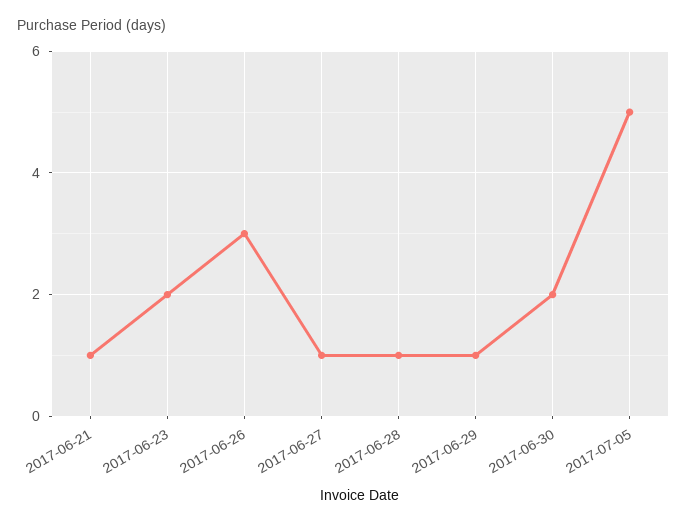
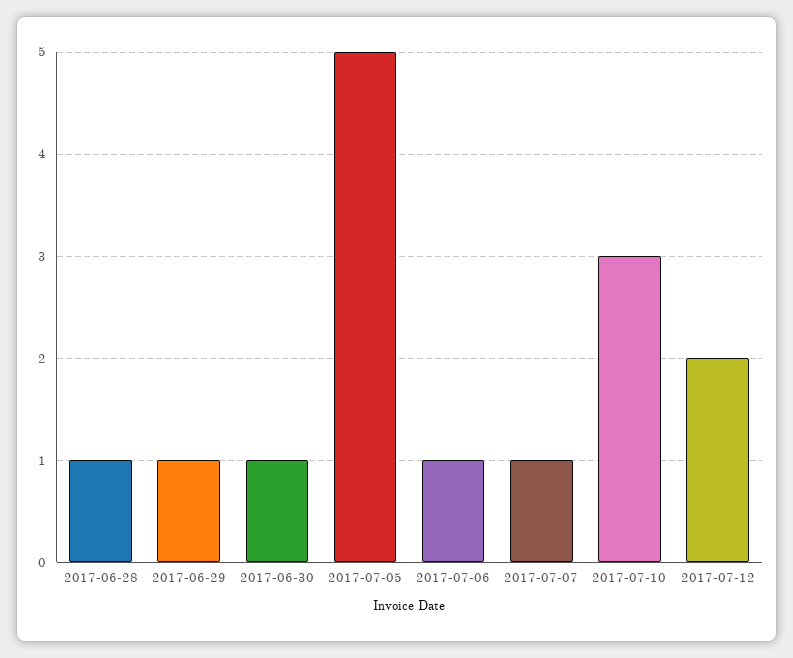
2017-06-21: 1 -> none
2017-06-23: 2 -> none
2017-06-26: 3 -> none
2017-06-27: 1 -> none
2017-06-30: 2 -> 1
2017-07-06: none -> 1
2017-07-07: none -> 1
2017-07-10: none -> 3
2017-07-12: none -> 2

